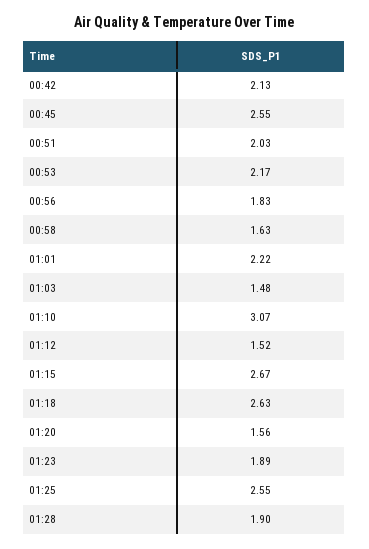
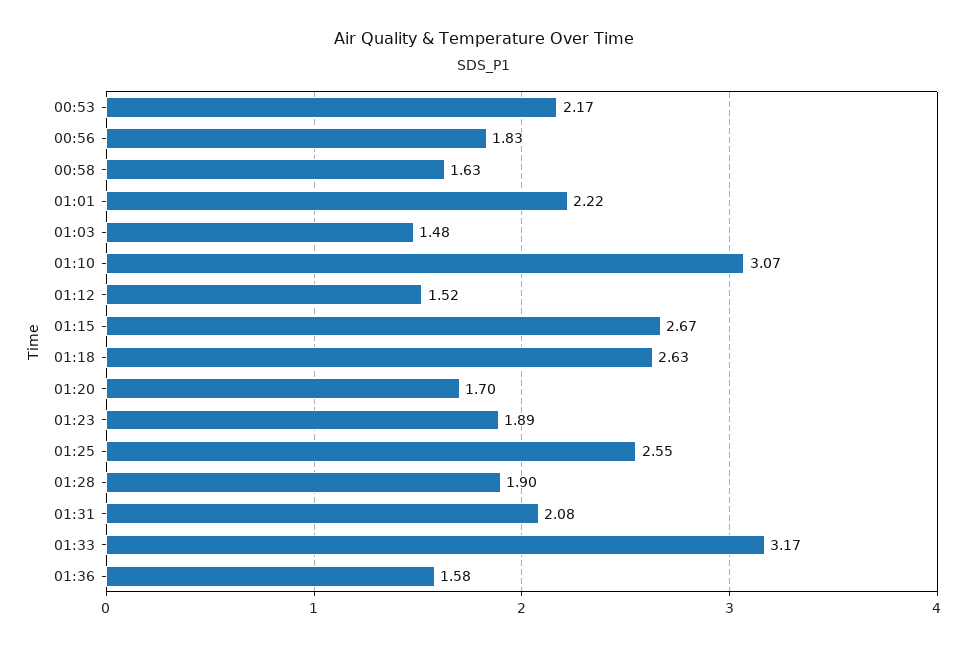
00:42: 2.13 -> none
00:45: 2.55 -> none
00:51: 2.03 -> none
01:20: 1.56 -> 1.7
01:31: none -> 2.08
01:33: none -> 3.17
01:36: none -> 1.58

